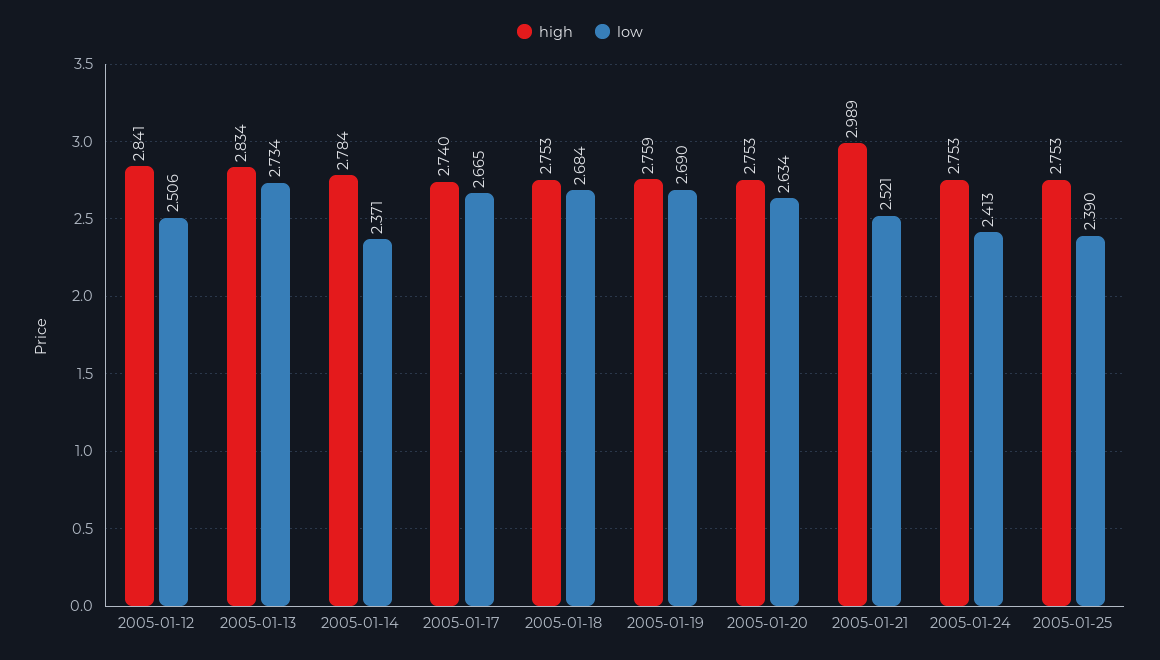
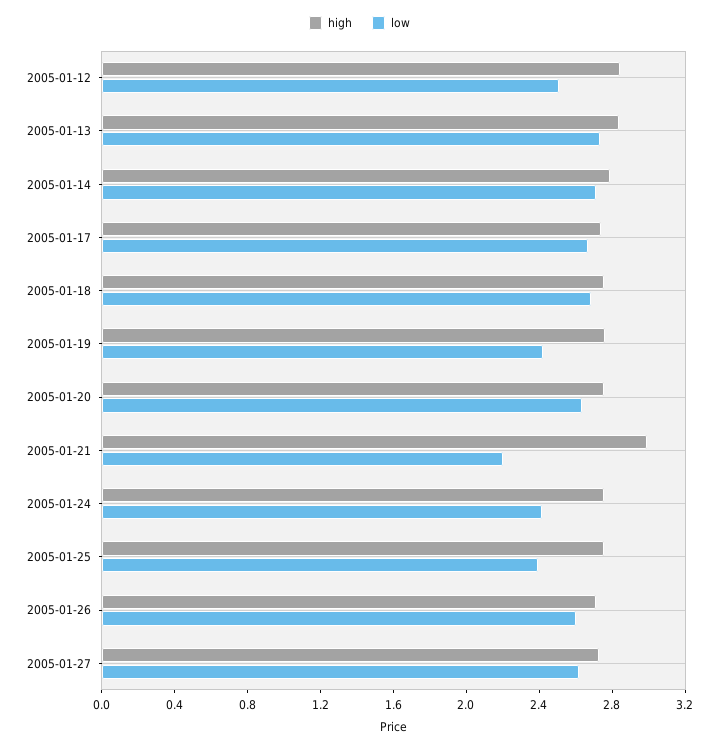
low, 2005-01-14: 2.371 -> 2.7
low, 2005-01-19: 2.69 -> 2.4
low, 2005-01-21: 2.521 -> 2.2
high, 2005-01-26: none -> 2.7
low, 2005-01-26: none -> 2.6
high, 2005-01-27: none -> 2.7
low, 2005-01-27: none -> 2.6

